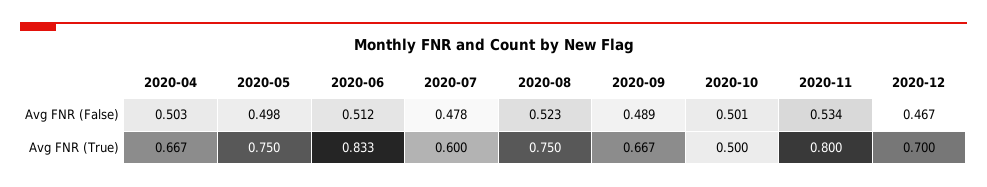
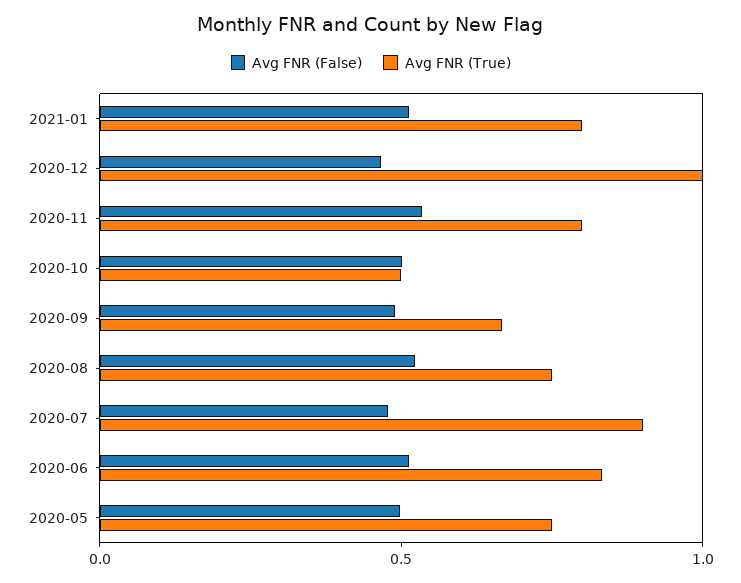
Avg FNR (False), 2020-04: 0.503 -> none
Avg FNR (True), 2020-04: 0.667 -> none
Avg FNR (True), 2020-07: 0.6 -> 0.9
Avg FNR (True), 2020-12: 0.7 -> 1
Avg FNR (False), 2021-01: none -> 0.5
Avg FNR (True), 2021-01: none -> 0.8

